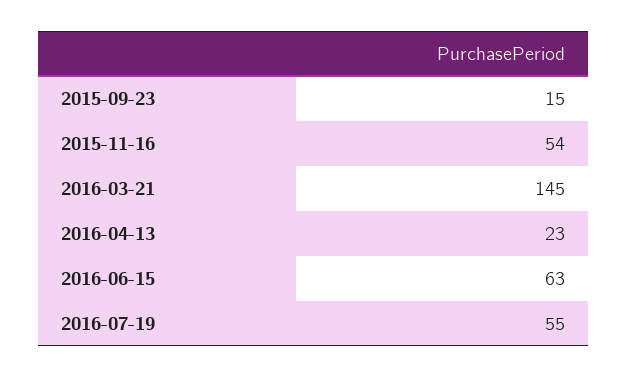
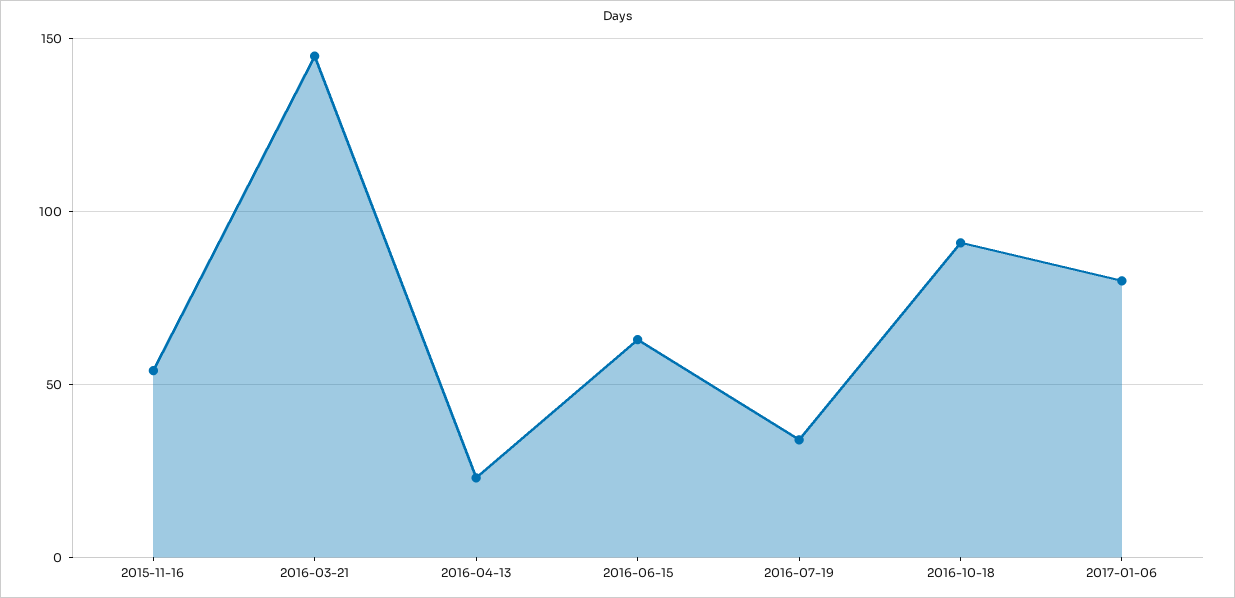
2015-09-23: 15 -> none
2016-07-19: 55 -> 35
2016-10-18: none -> 90
2017-01-06: none -> 80

